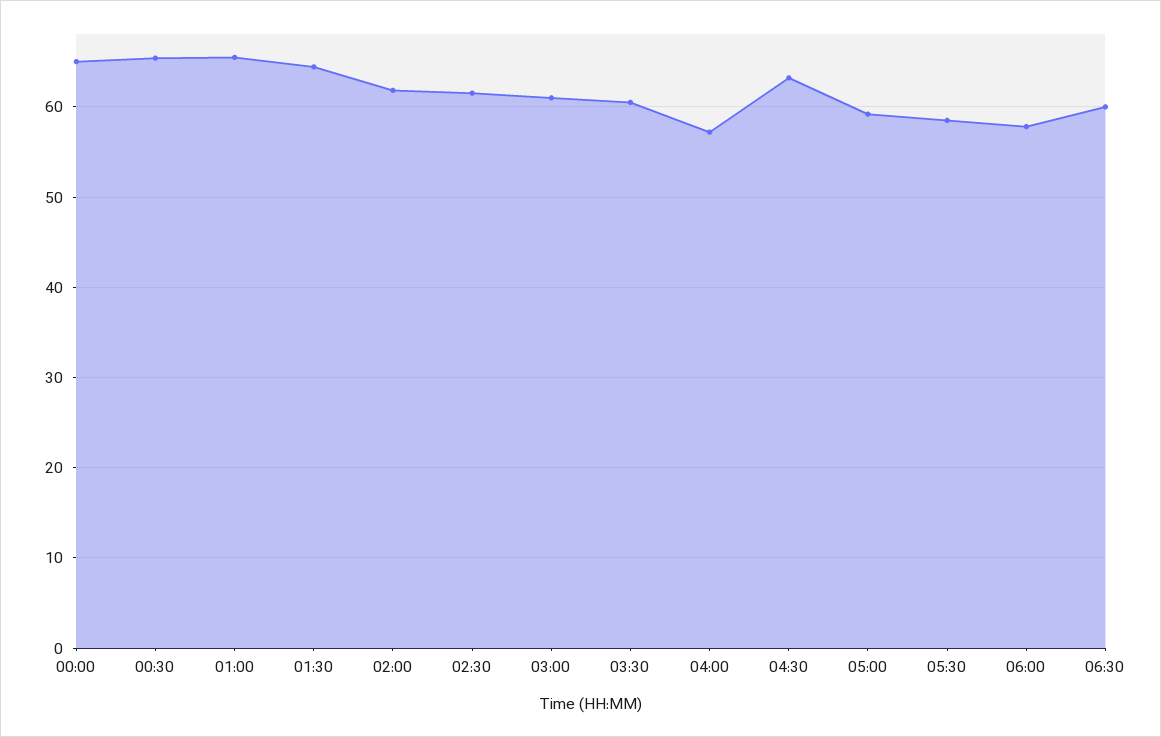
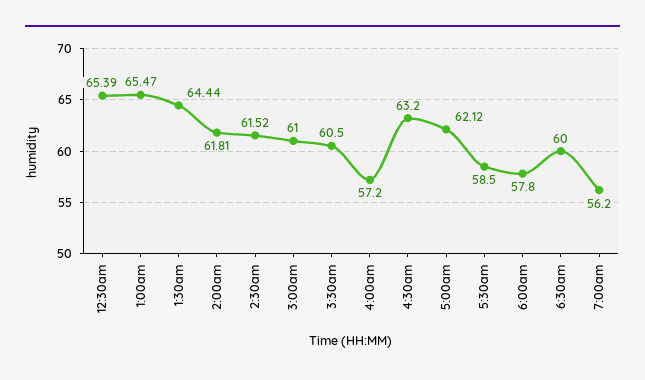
00:00: 65 -> none
05:00: 59 -> 62.12
7:00am: none -> 56.2

